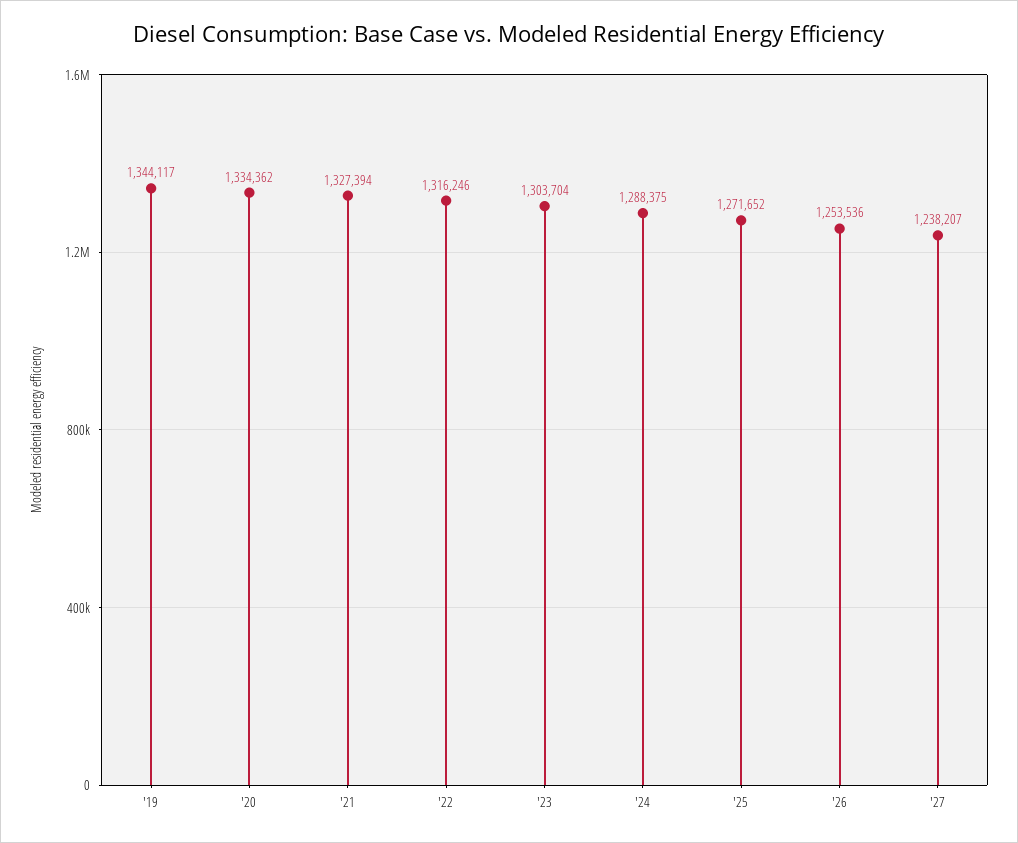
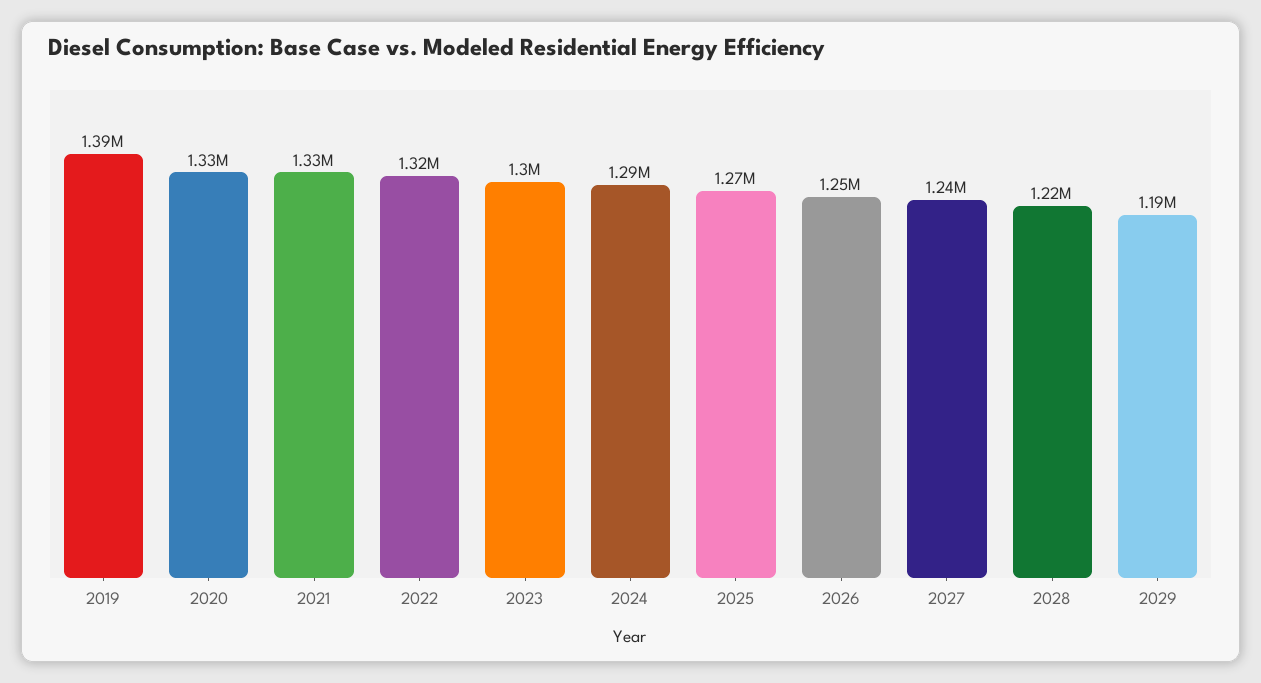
'19: 1344117 -> 1390000
2028: none -> 1220000
2029: none -> 1190000

